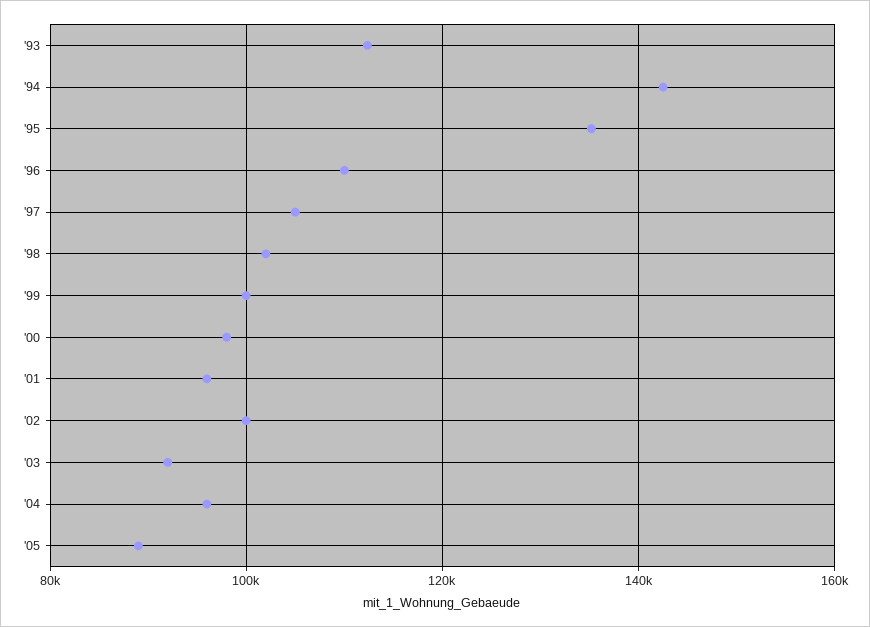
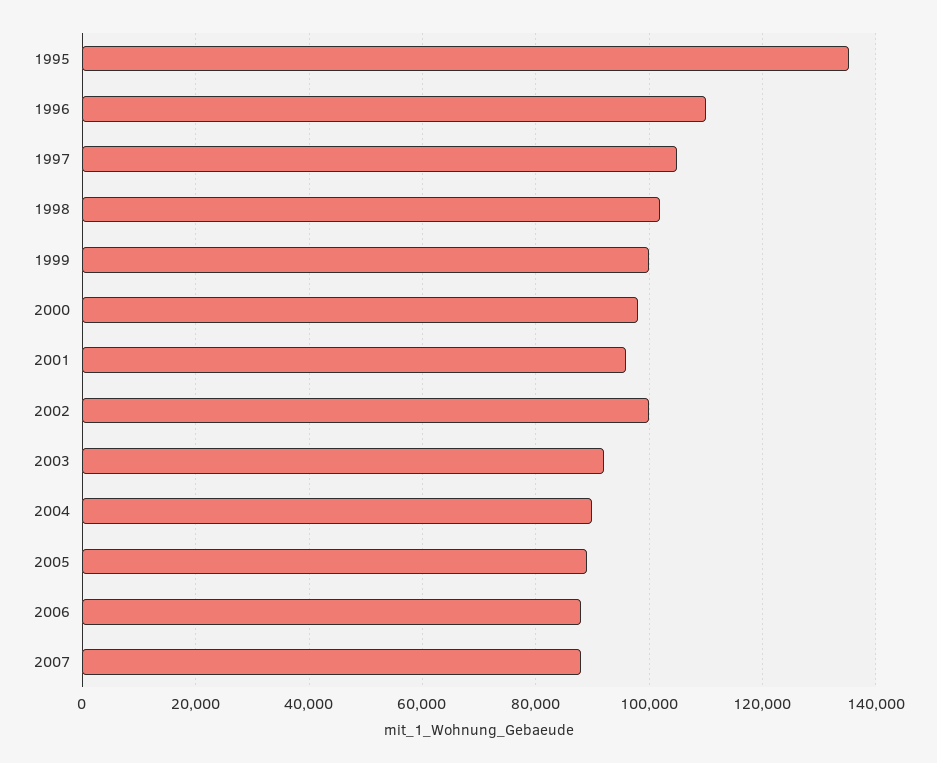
'93: 112000 -> none
'94: 142000 -> none
'04: 96000 -> 90000
2006: none -> 88000
2007: none -> 88000

